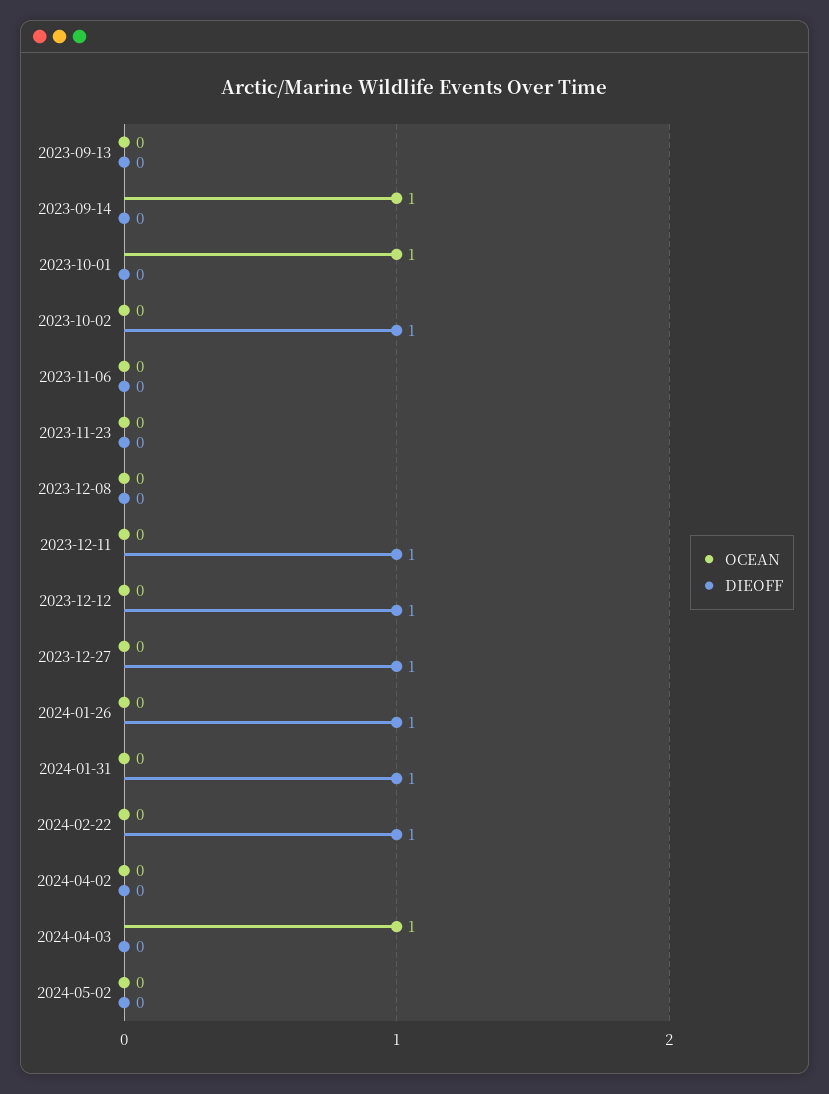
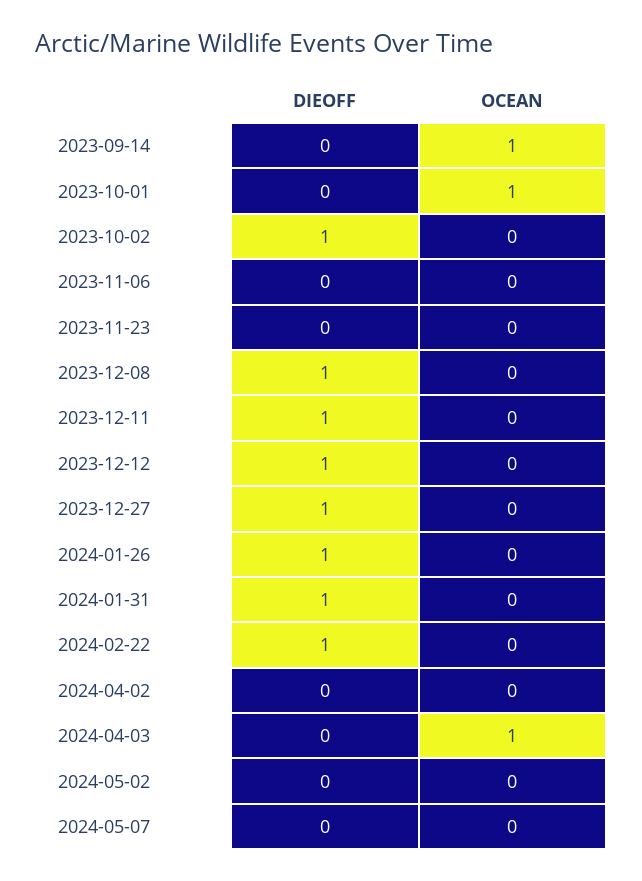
OCEAN, 2023-09-13: 0 -> none
DIEOFF, 2023-09-13: 0 -> none
DIEOFF, 2023-12-08: 0 -> 1
DIEOFF, 2024-05-07: none -> 0
OCEAN, 2024-05-07: none -> 0

